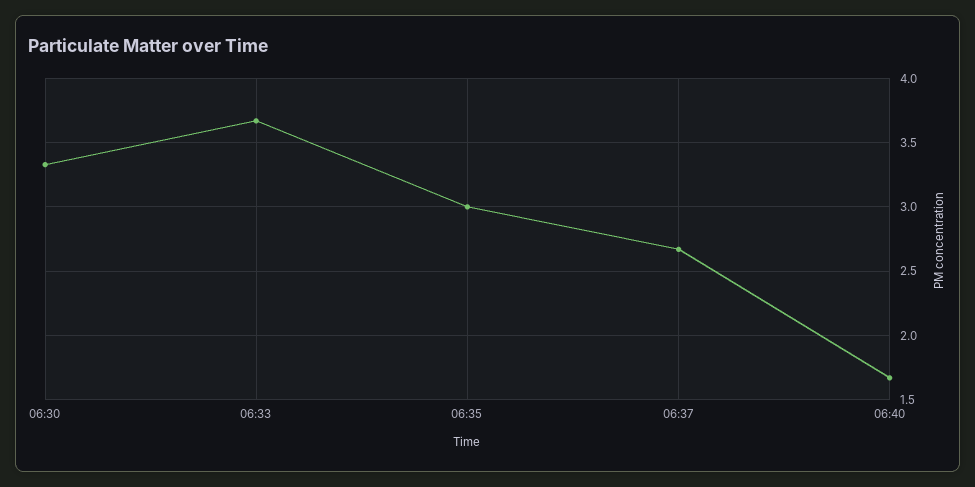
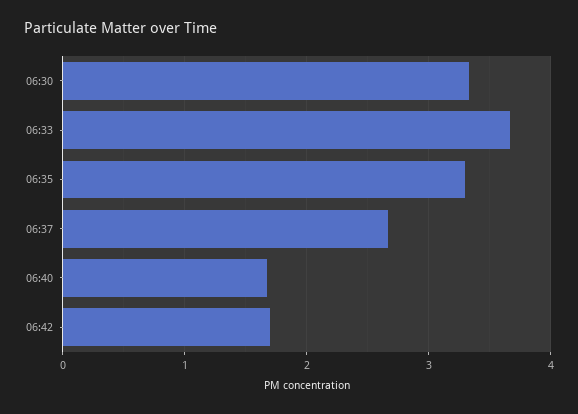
06:35: 3 -> 3.3
06:42: none -> 1.7

